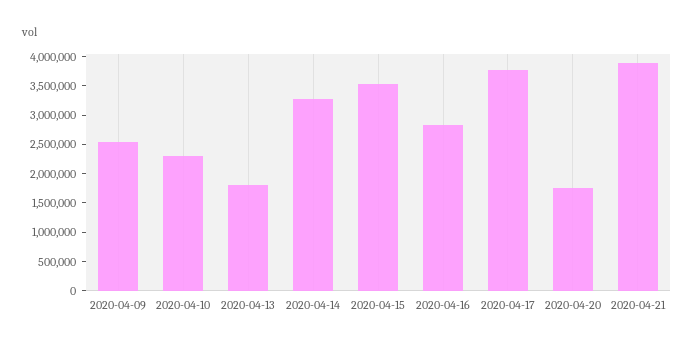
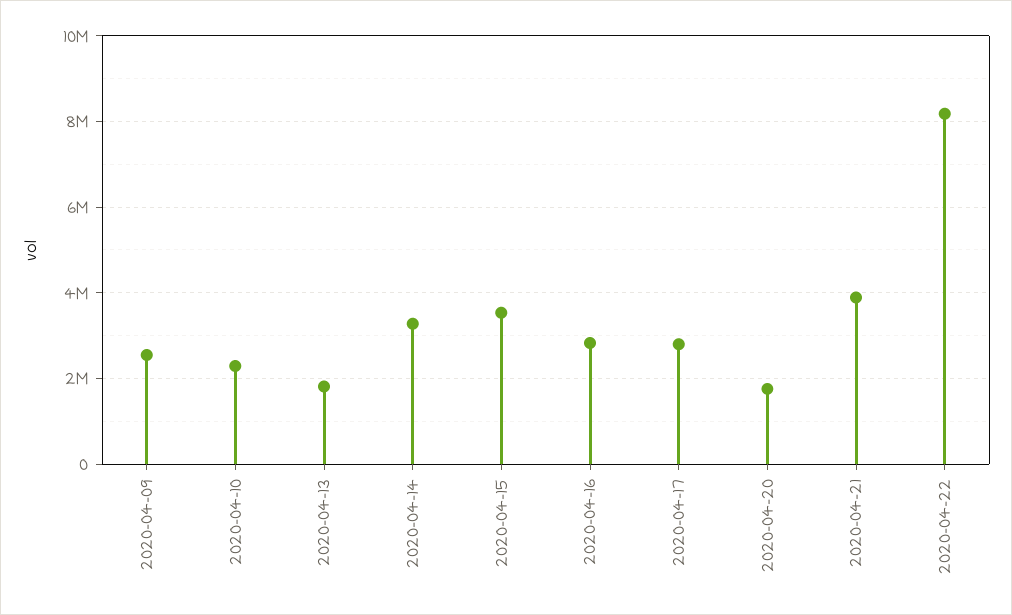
2020-04-17: 3750000 -> 2800000
2020-04-22: none -> 8200000

